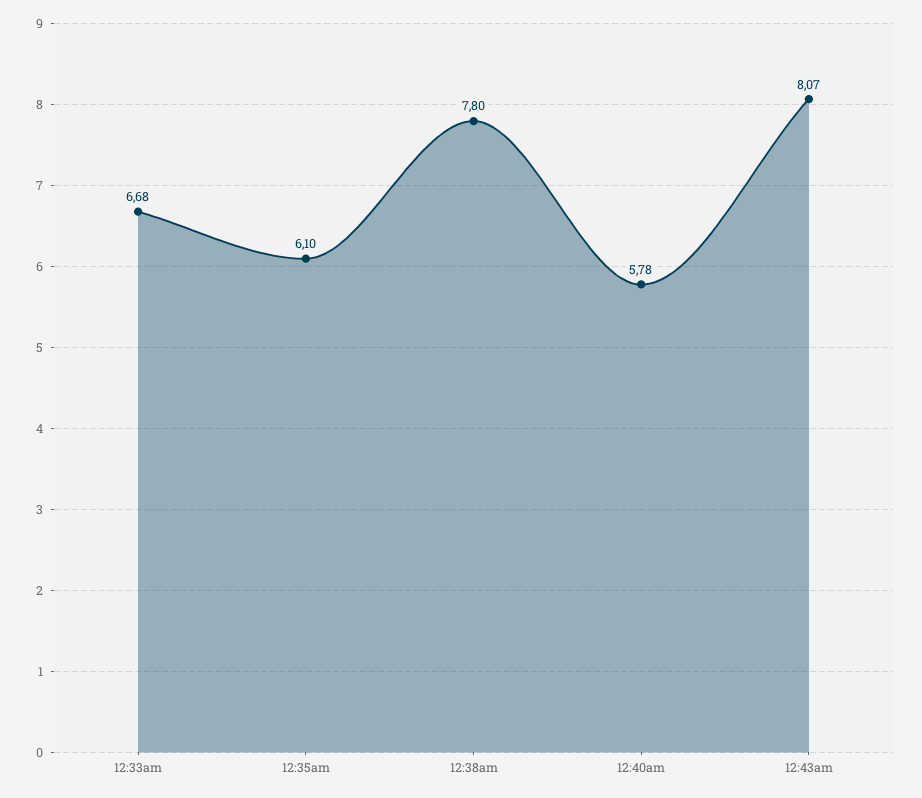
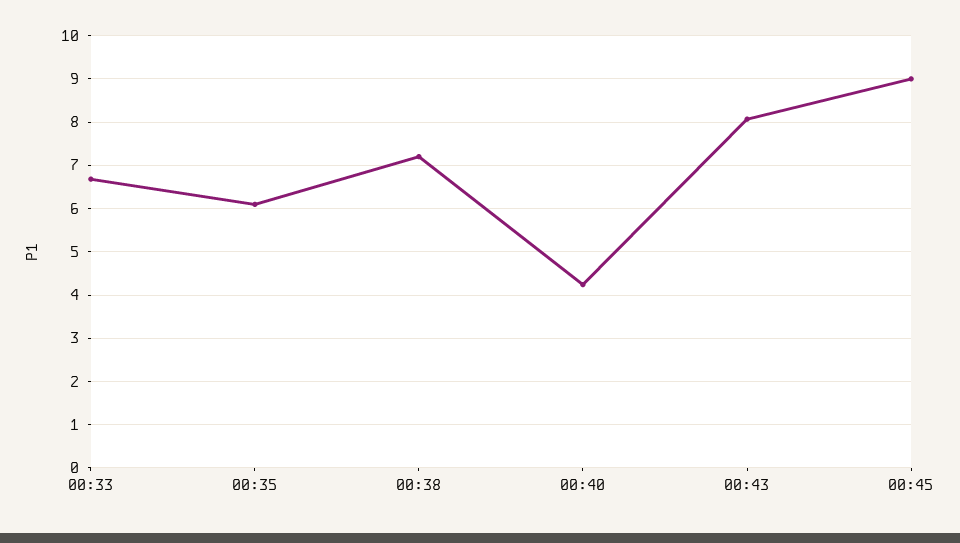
12:38am: 7.8 -> 7.2
12:40am: 5.78 -> 4.2
00:45: none -> 9

